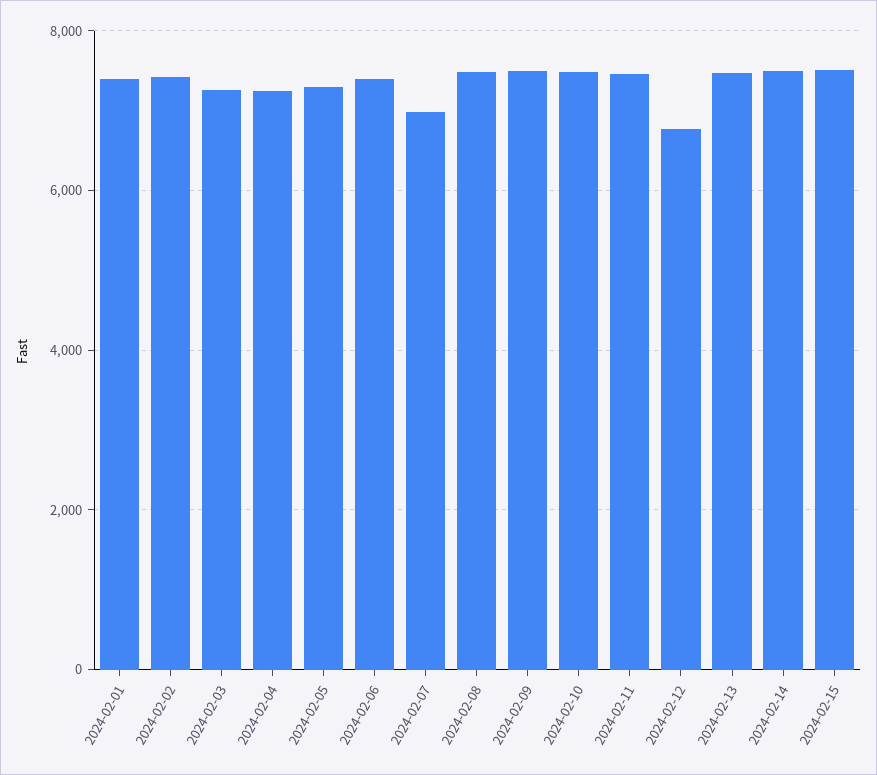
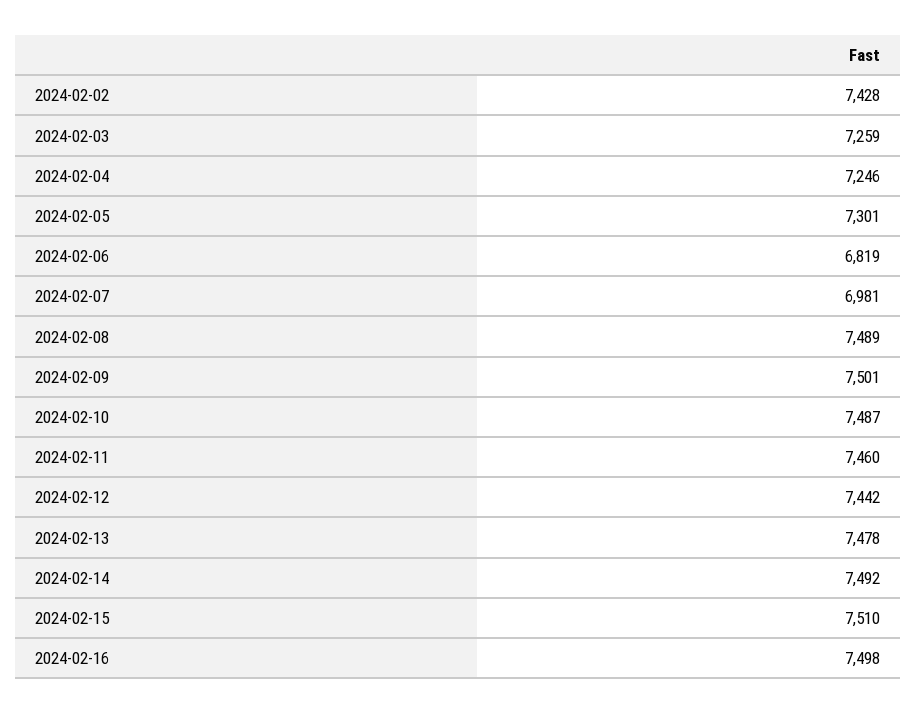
2024-02-01: 7400 -> none
2024-02-06: 7400 -> 6819
2024-02-12: 6800 -> 7442
2024-02-16: none -> 7498

